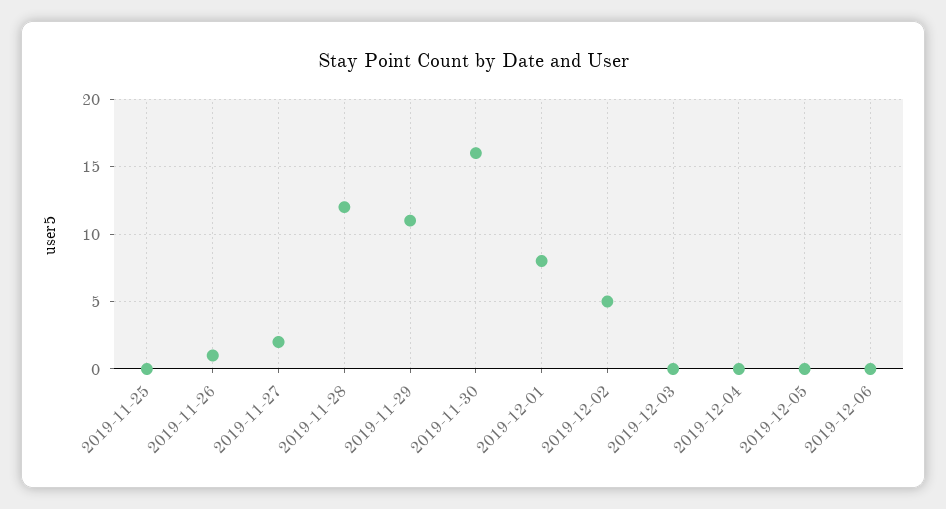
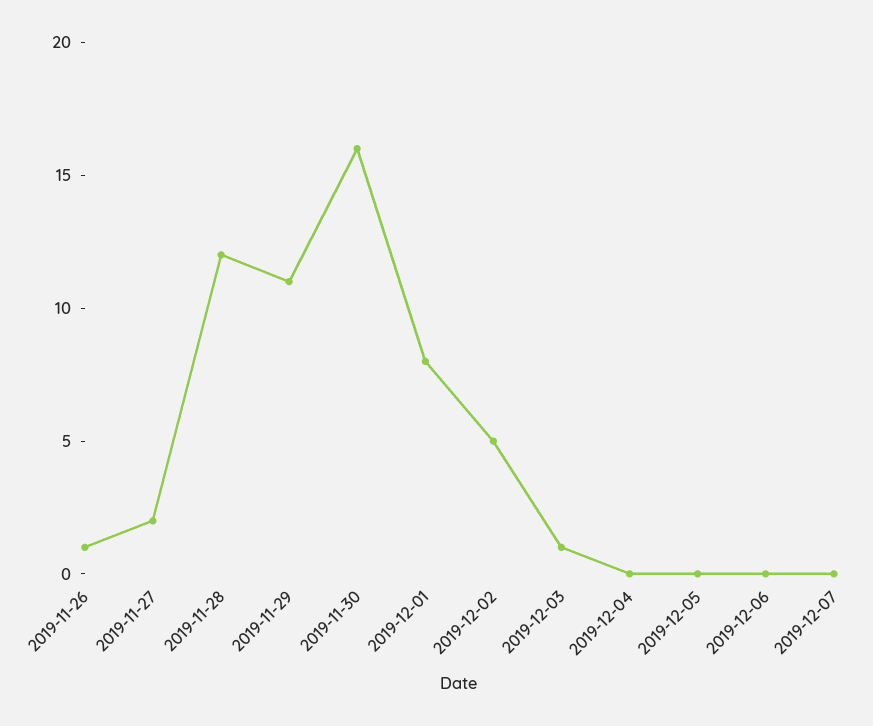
2019-11-25: 0 -> none
2019-12-03: 0 -> 1
2019-12-07: none -> 0

